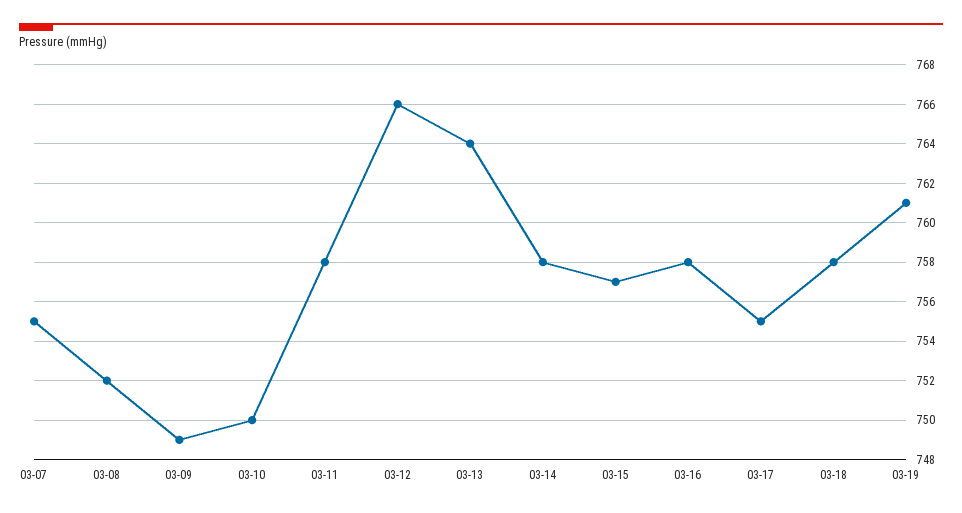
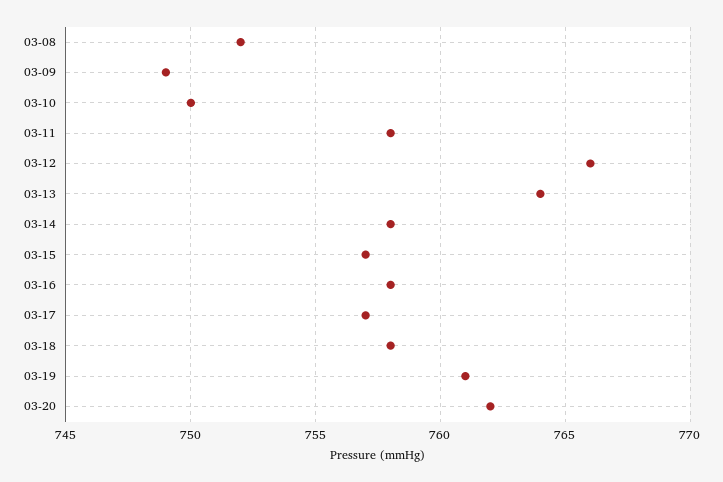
03-07: 755 -> none
03-17: 755 -> 757
03-20: none -> 762

